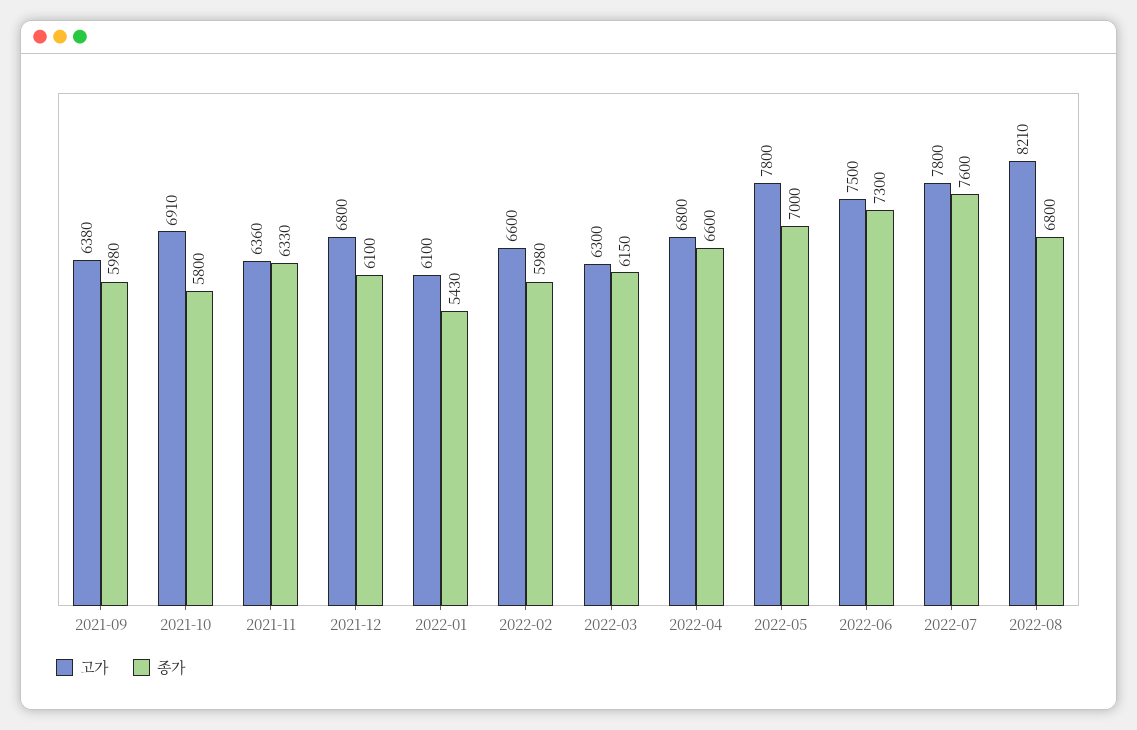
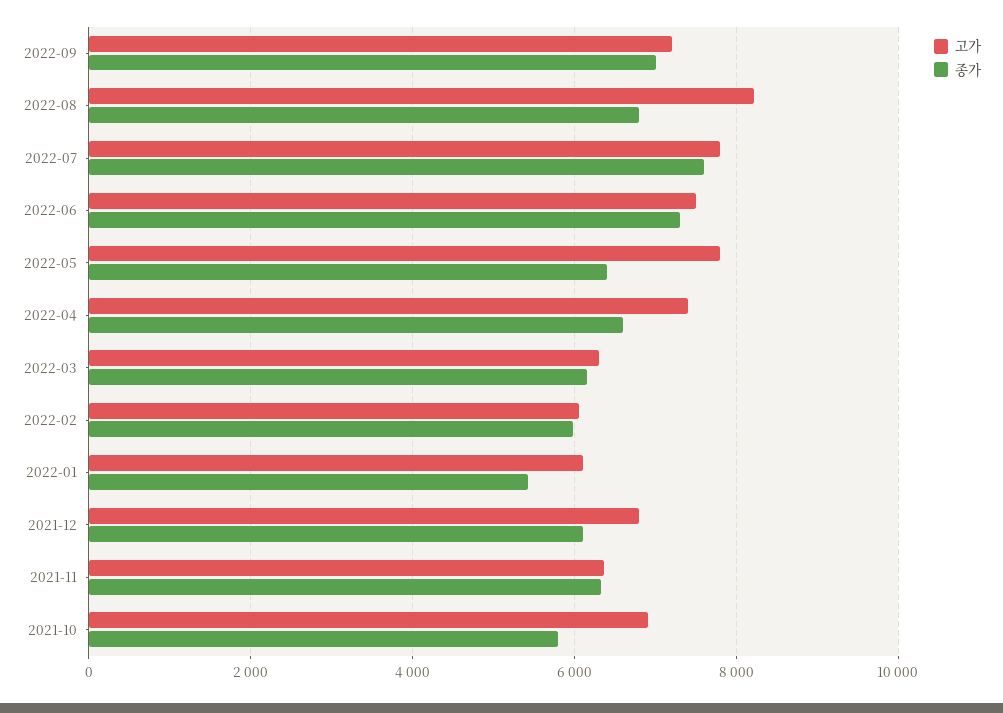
고가, 2021-09: 6380 -> none
종가, 2021-09: 5980 -> none
고가, 2022-02: 6600 -> 6000
고가, 2022-04: 6800 -> 7400
종가, 2022-05: 7000 -> 6400
고가, 2022-09: none -> 7200
종가, 2022-09: none -> 7000

